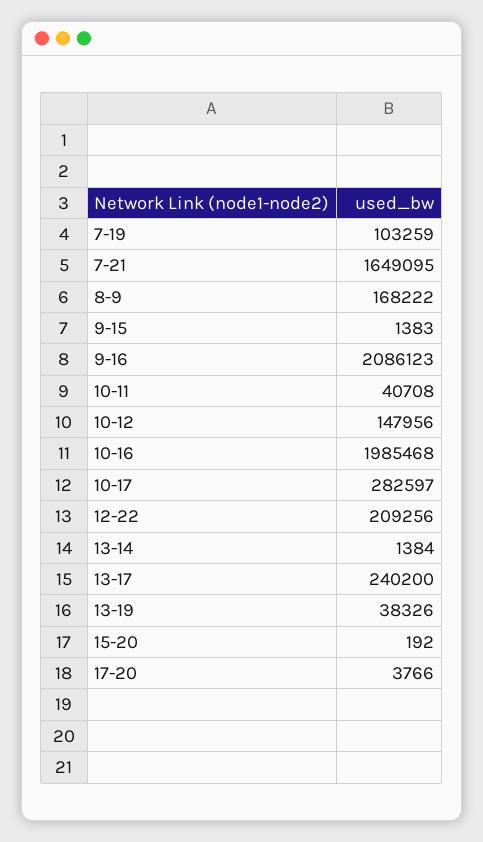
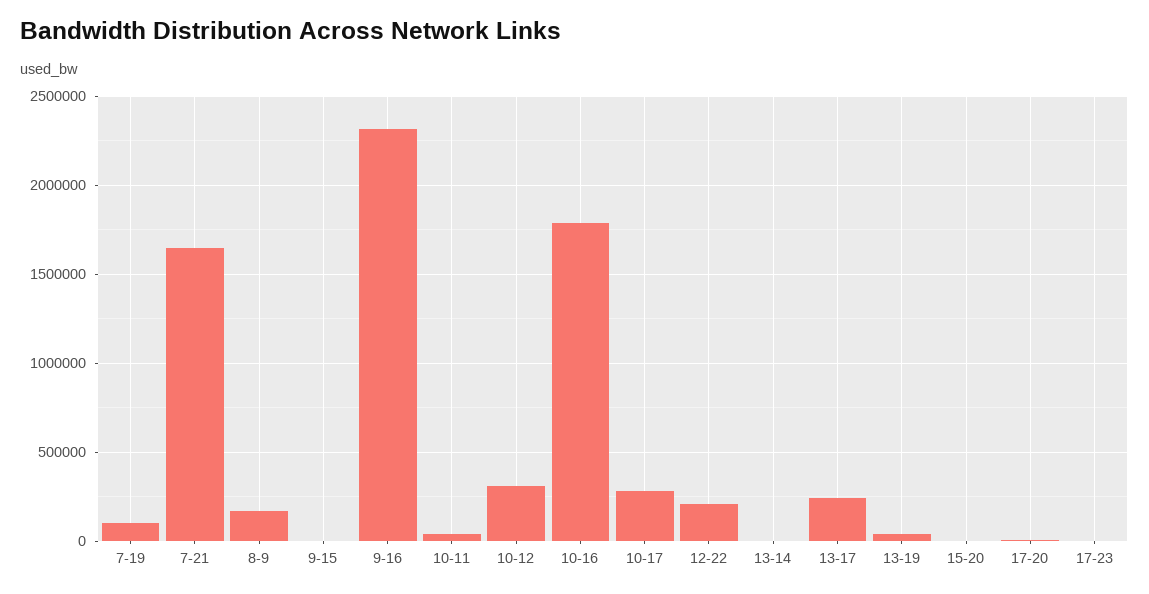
9-16: 2086123 -> 2300000
10-12: 147956 -> 300000
10-16: 1985468 -> 1800000
17-23: none -> 0

